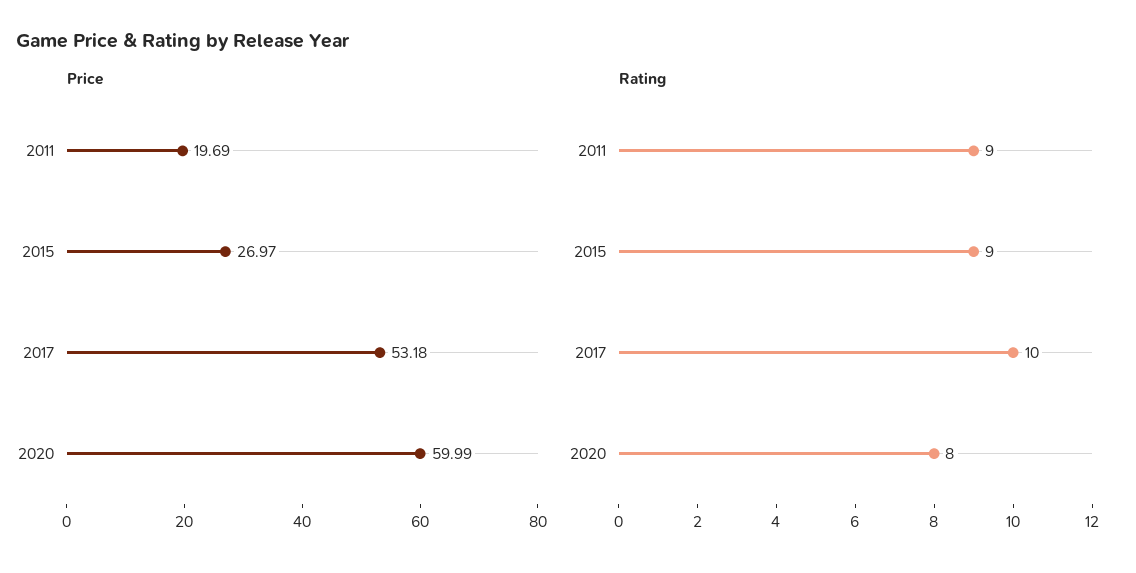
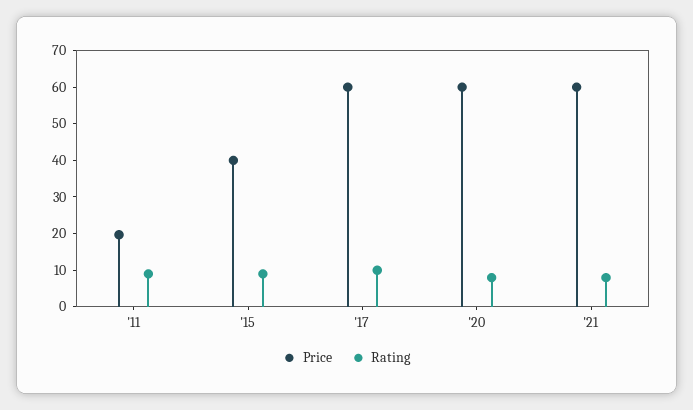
Price, 2015: 26.97 -> 40
Price, 2017: 53.18 -> 60
Price, '21: none -> 60
Rating, '21: none -> 7.5

